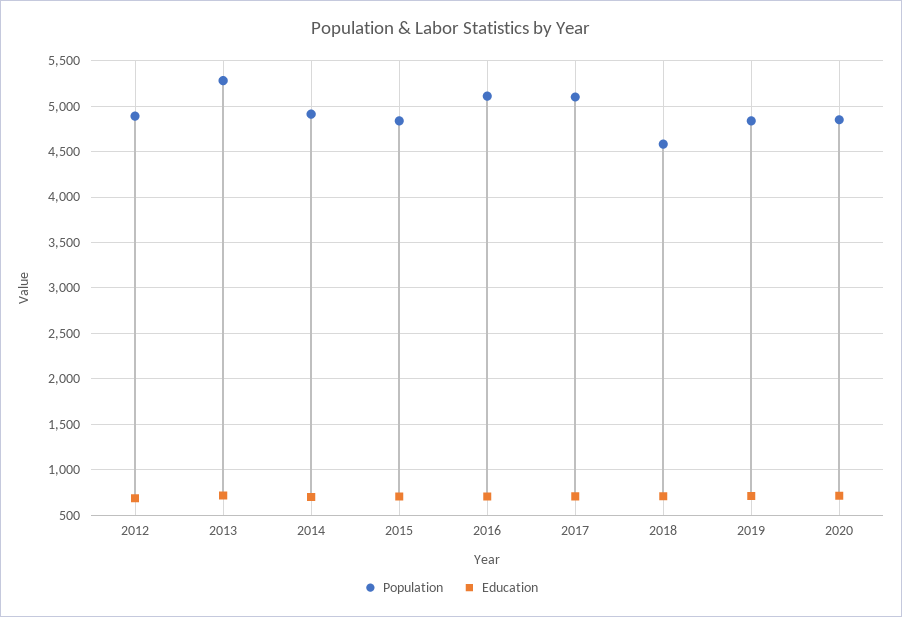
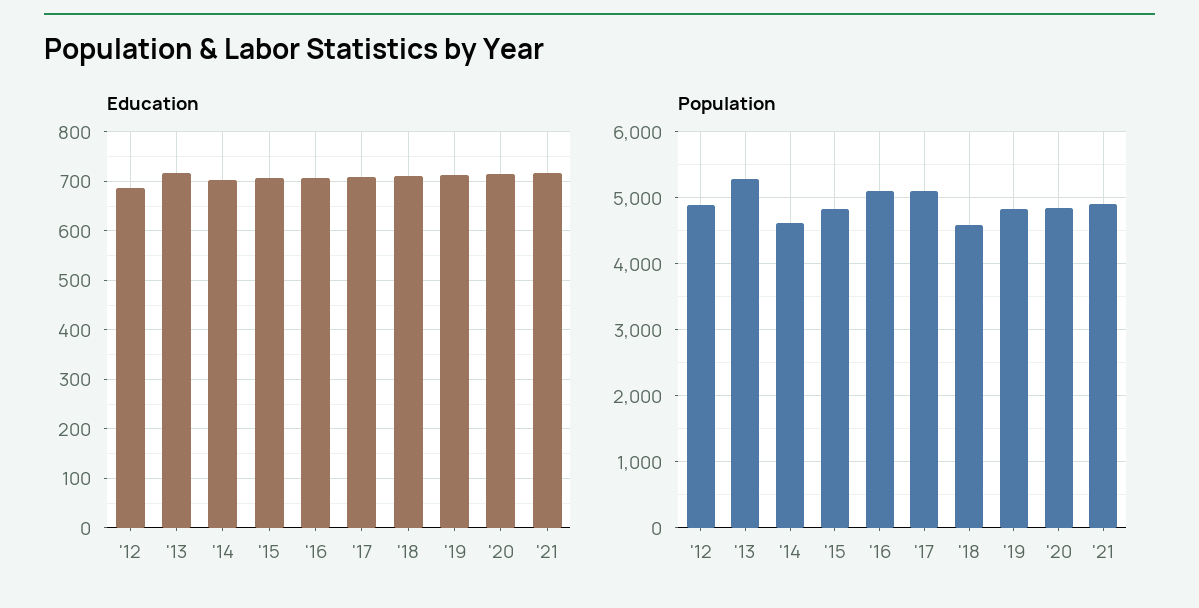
Population, 2014: 4900 -> 4600
Education, '21: none -> 720
Population, '21: none -> 4900

